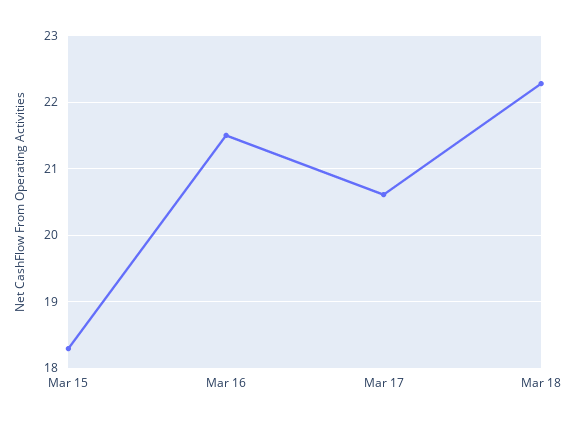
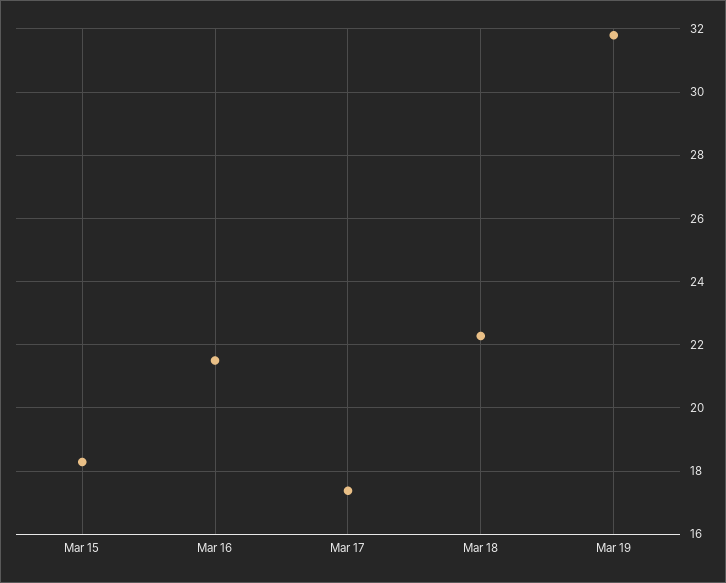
Mar 17: 20.6 -> 17.4
Mar 19: none -> 31.8

